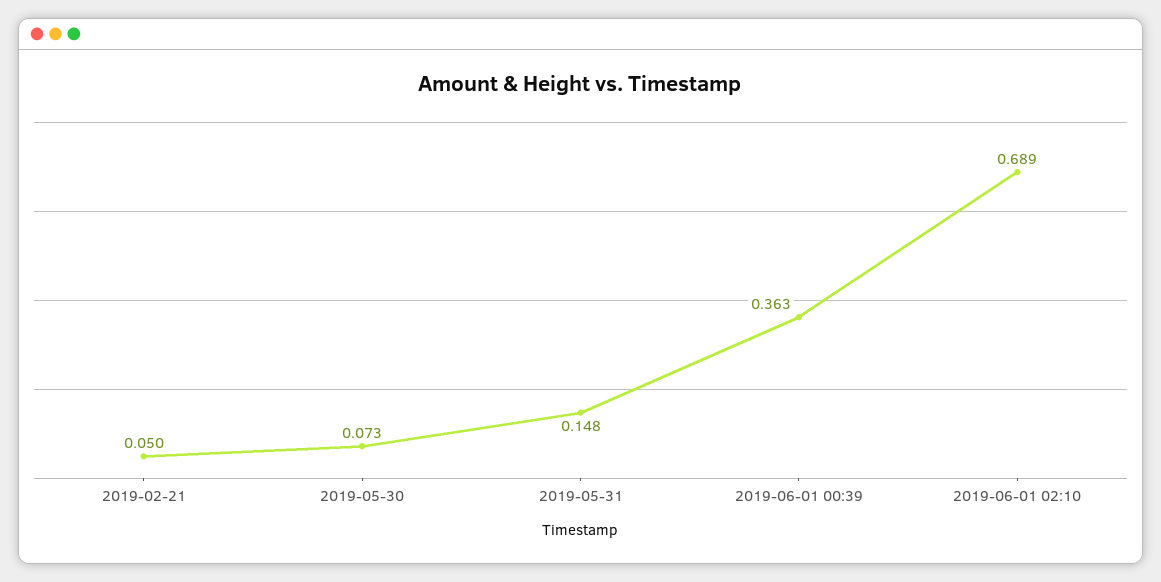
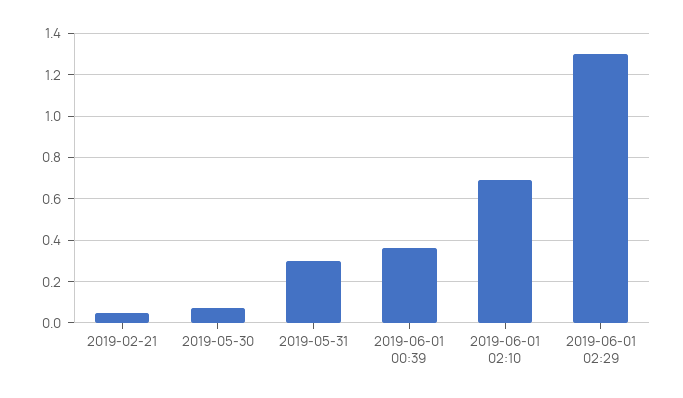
2019-05-31: 0.148 -> 0.3
2019-06-01 02:29: none -> 1.3

